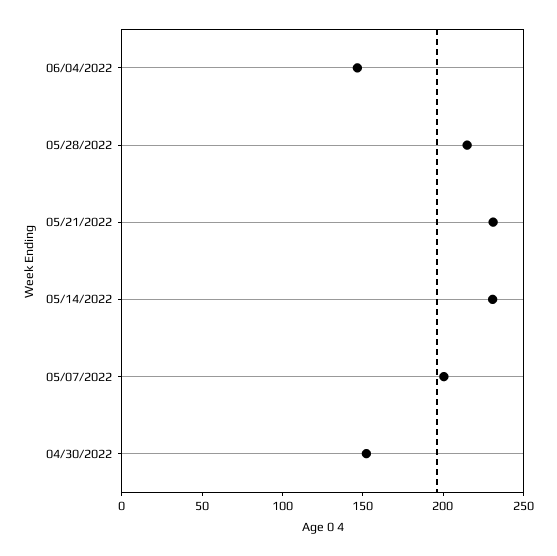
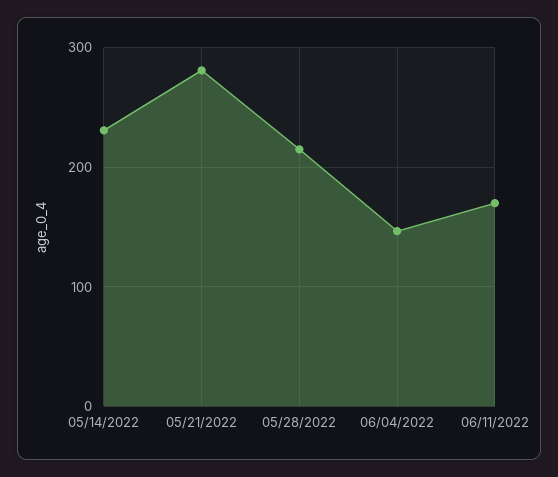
05/21/2022: 230 -> 280
05/07/2022: 200 -> none
04/30/2022: 150 -> none
06/11/2022: none -> 170

